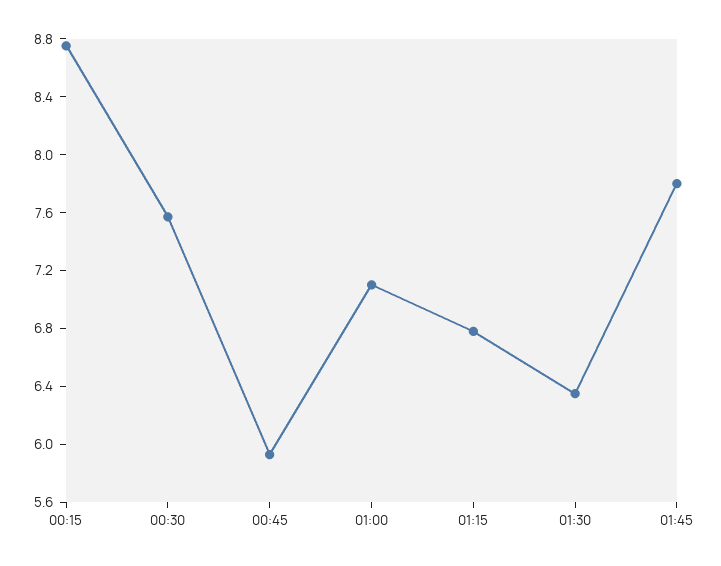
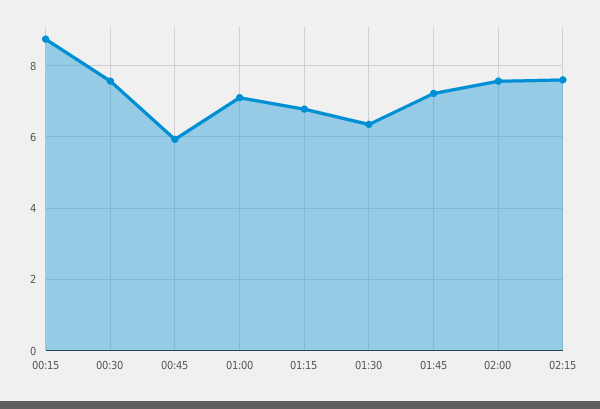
01:45: 7.8 -> 7.2
02:00: none -> 7.6
02:15: none -> 7.6

